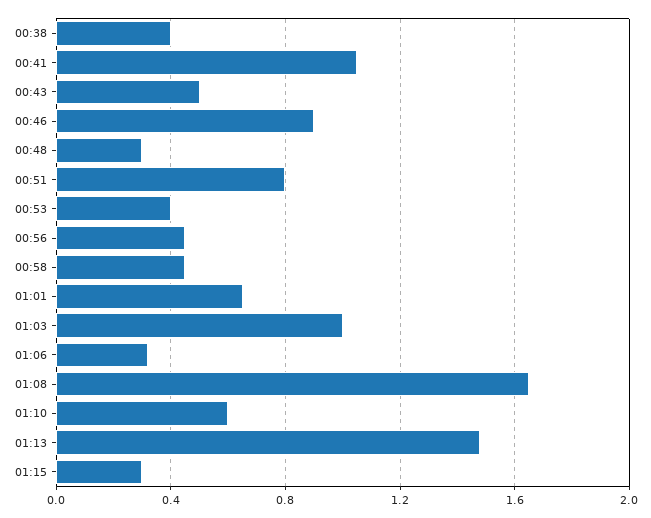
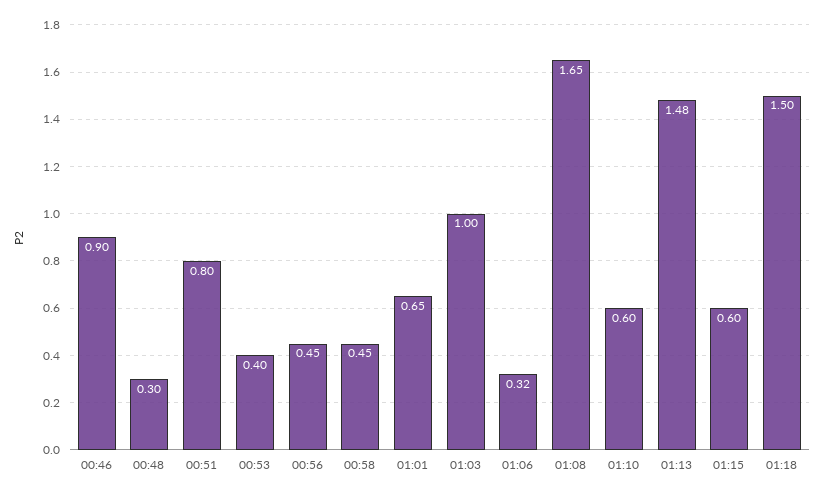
00:38: 0.4 -> none
00:41: 1.05 -> none
00:43: 0.5 -> none
01:15: 0.3 -> 0.6
01:18: none -> 1.5

